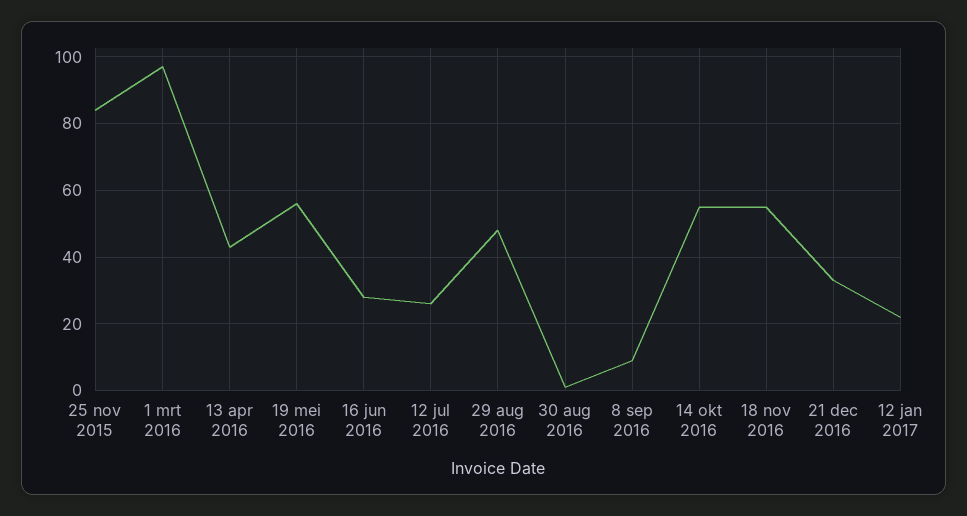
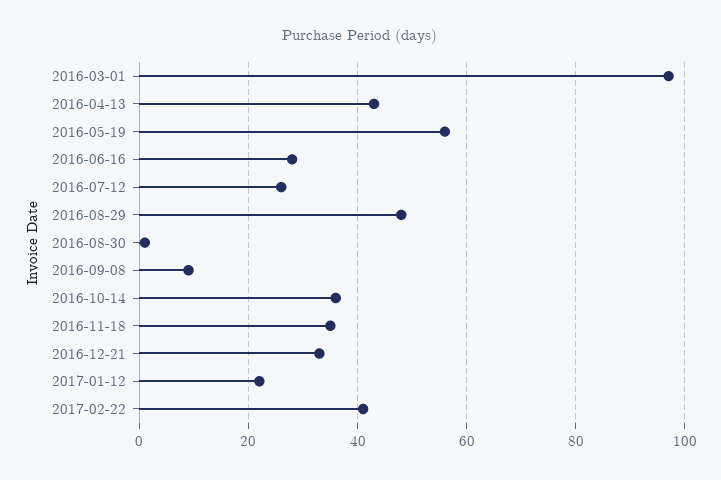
25 nov 2015: 85 -> none
14 okt 2016: 55 -> 35
18 nov 2016: 55 -> 35
2017-02-22: none -> 40

